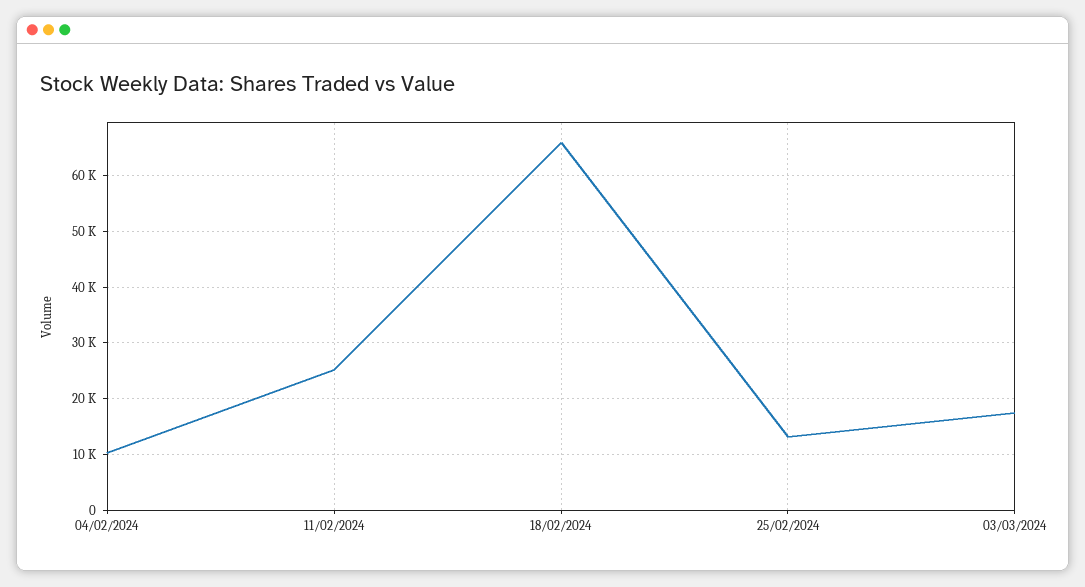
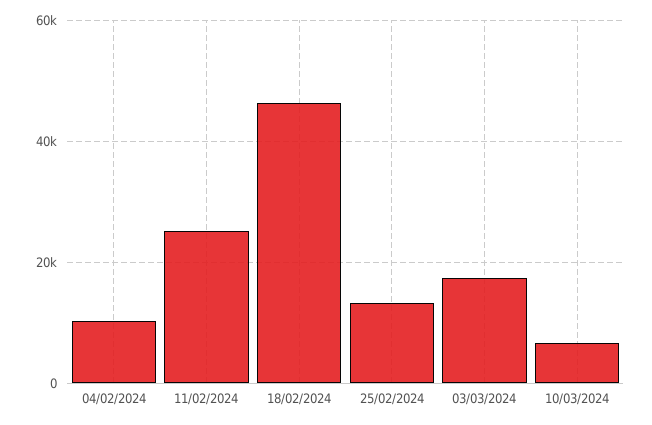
18/02/2024: 66000 -> 46000
10/03/2024: none -> 6000

